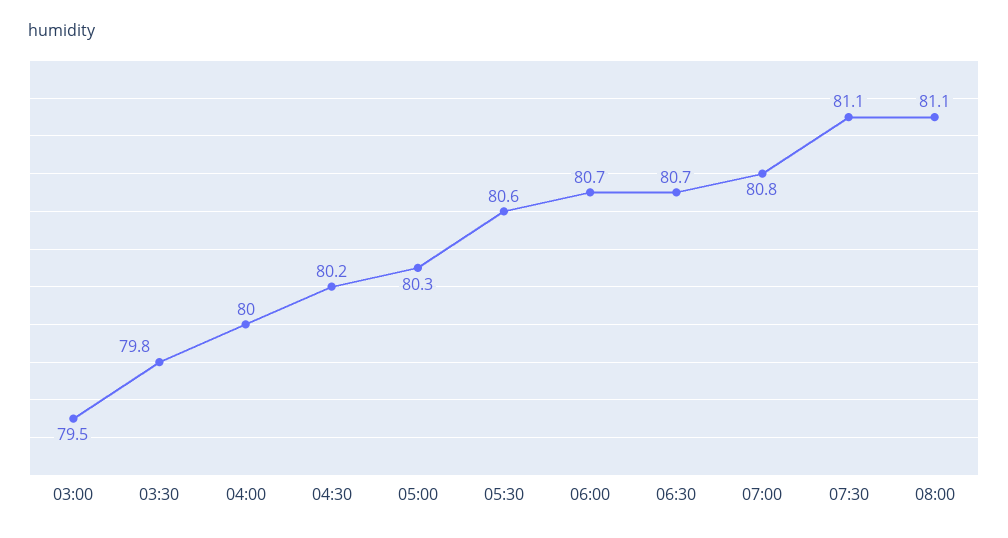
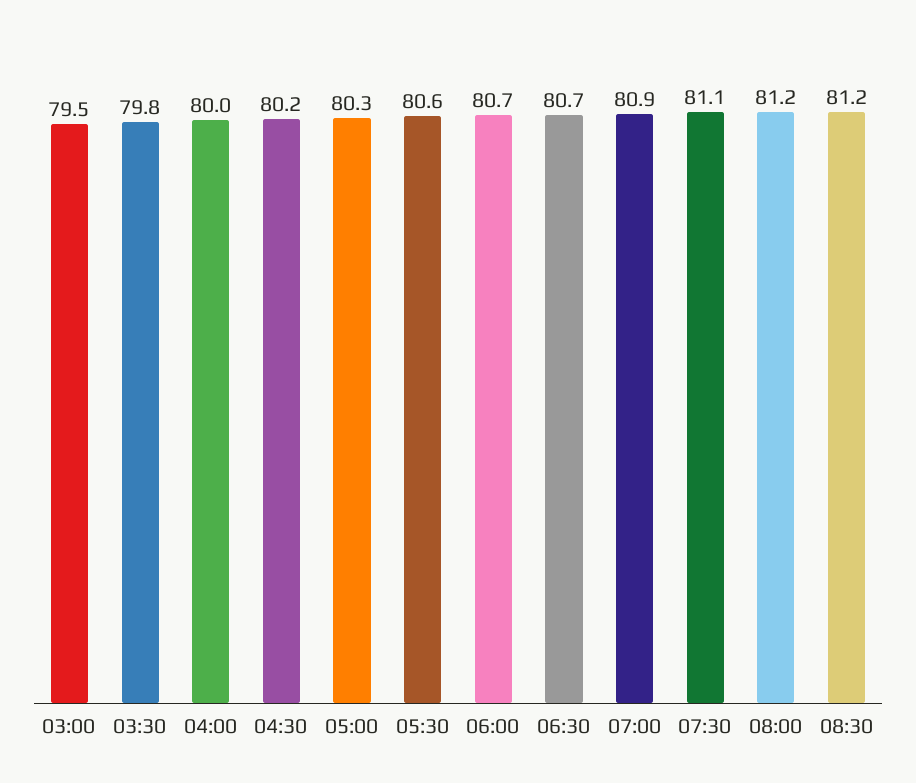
07:00: 80.8 -> 80.9
08:00: 81.1 -> 81.2
08:30: none -> 81.2

